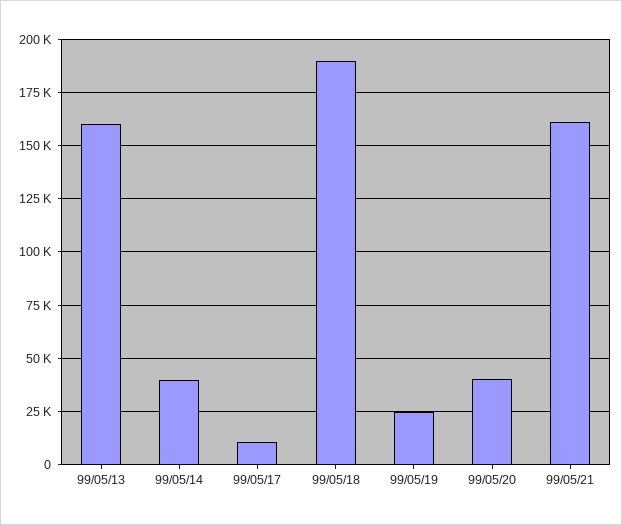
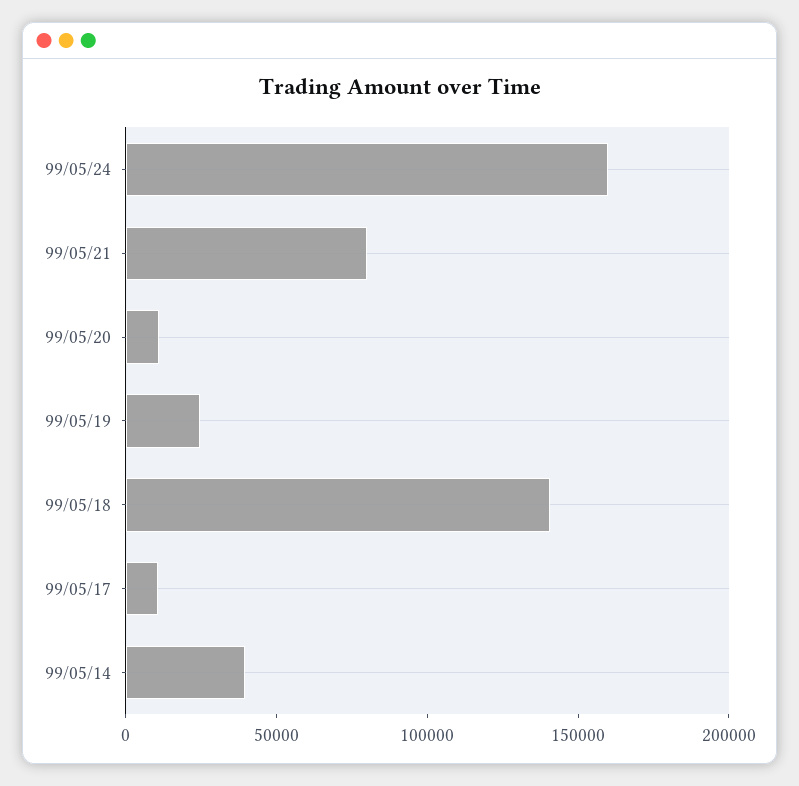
99/05/13: 160000 -> none
99/05/18: 190000 -> 140000
99/05/20: 40000 -> 10000
99/05/21: 160000 -> 80000
99/05/24: none -> 160000

